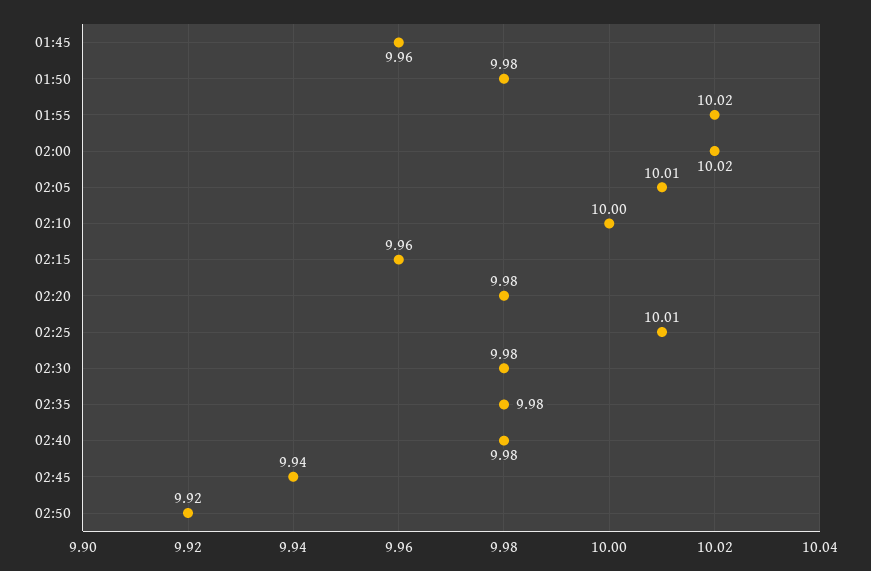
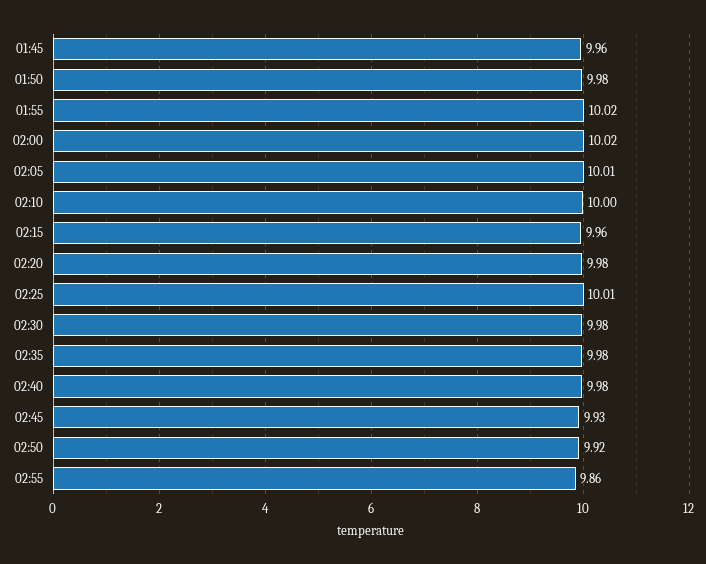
02:45: 9.94 -> 9.93
02:55: none -> 9.86

